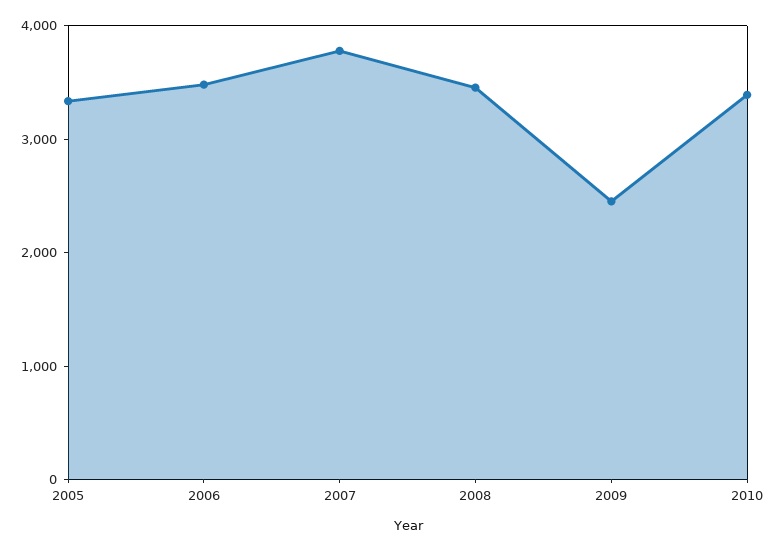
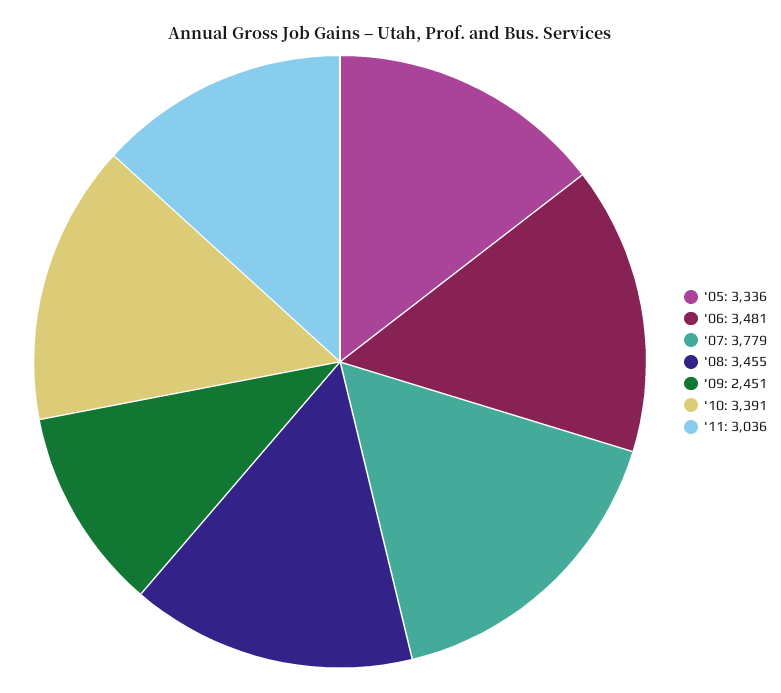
'11: none -> 3036

